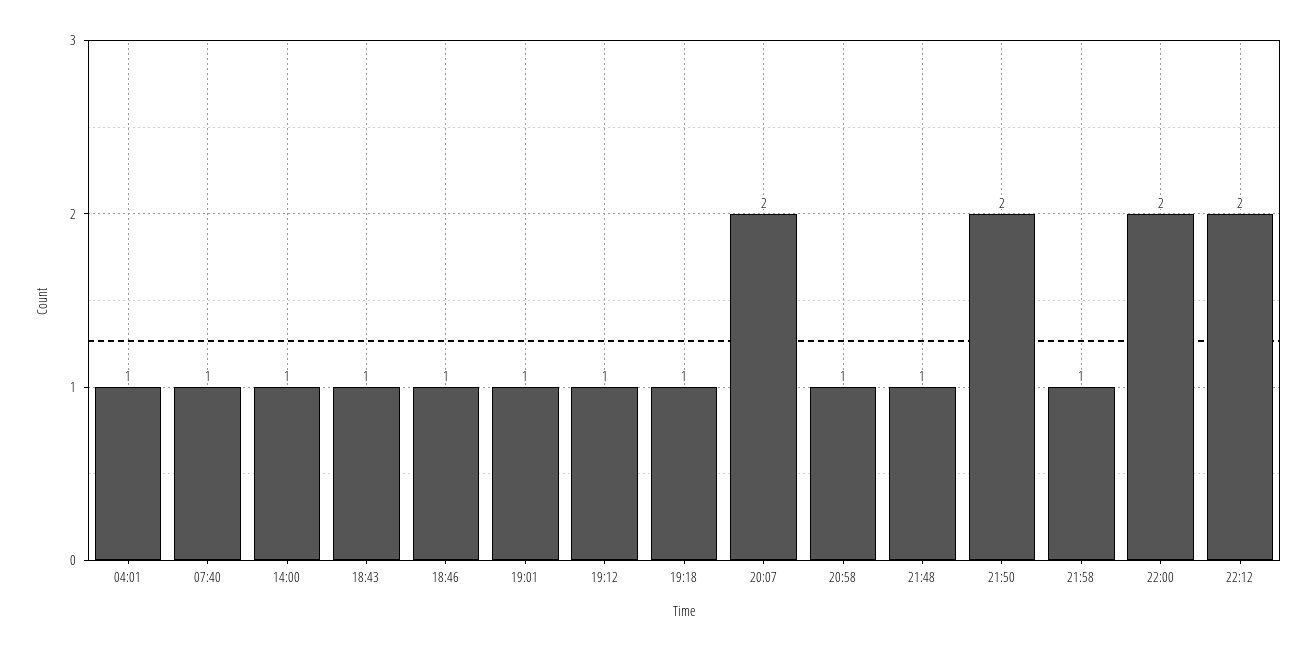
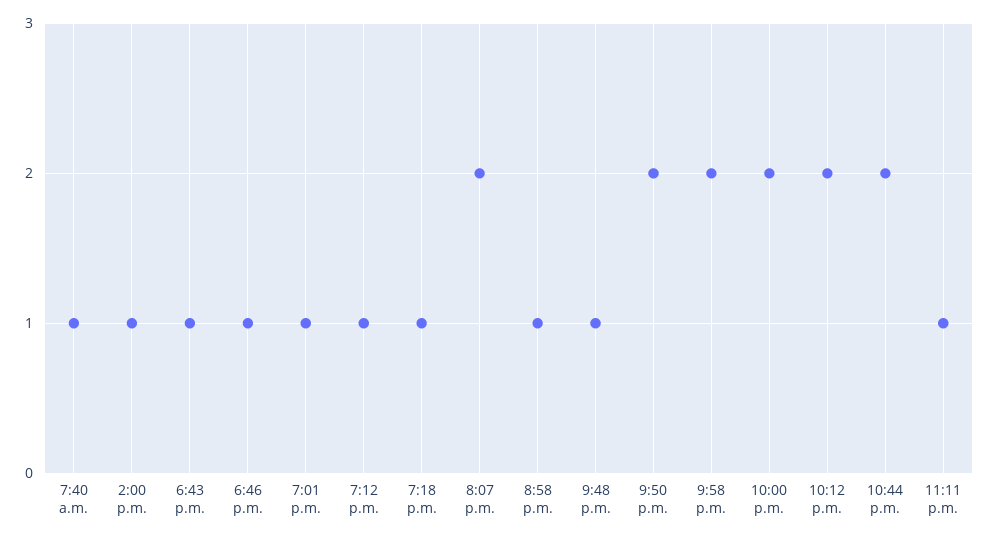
04:01: 1 -> none
21:58: 1 -> 2
10:44 p.m.: none -> 2
11:11 p.m.: none -> 1

